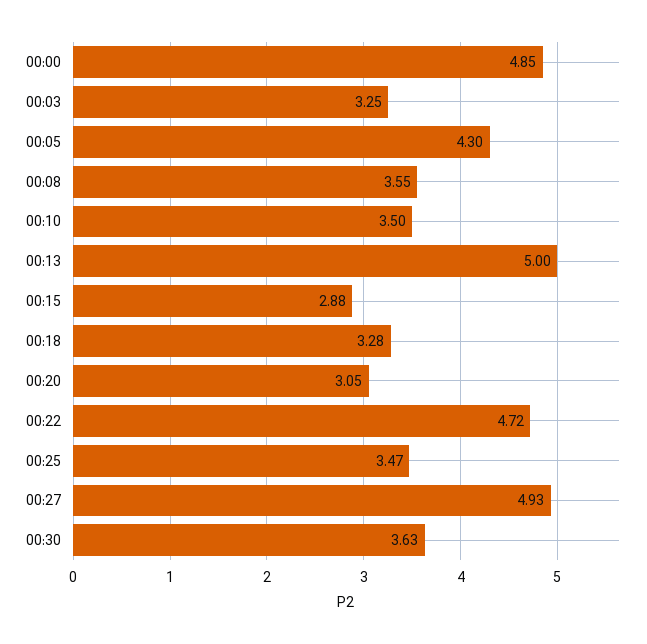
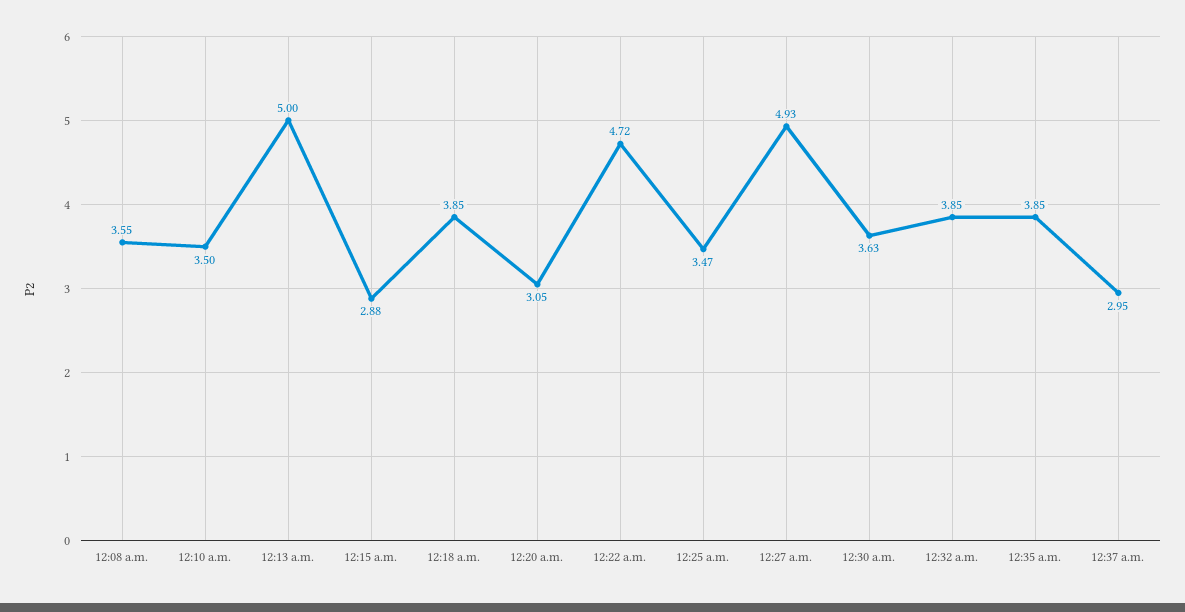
00:00: 4.85 -> none
00:03: 3.25 -> none
00:05: 4.3 -> none
00:18: 3.28 -> 3.85
12:32 a.m.: none -> 3.85
12:35 a.m.: none -> 3.85
12:37 a.m.: none -> 2.95

